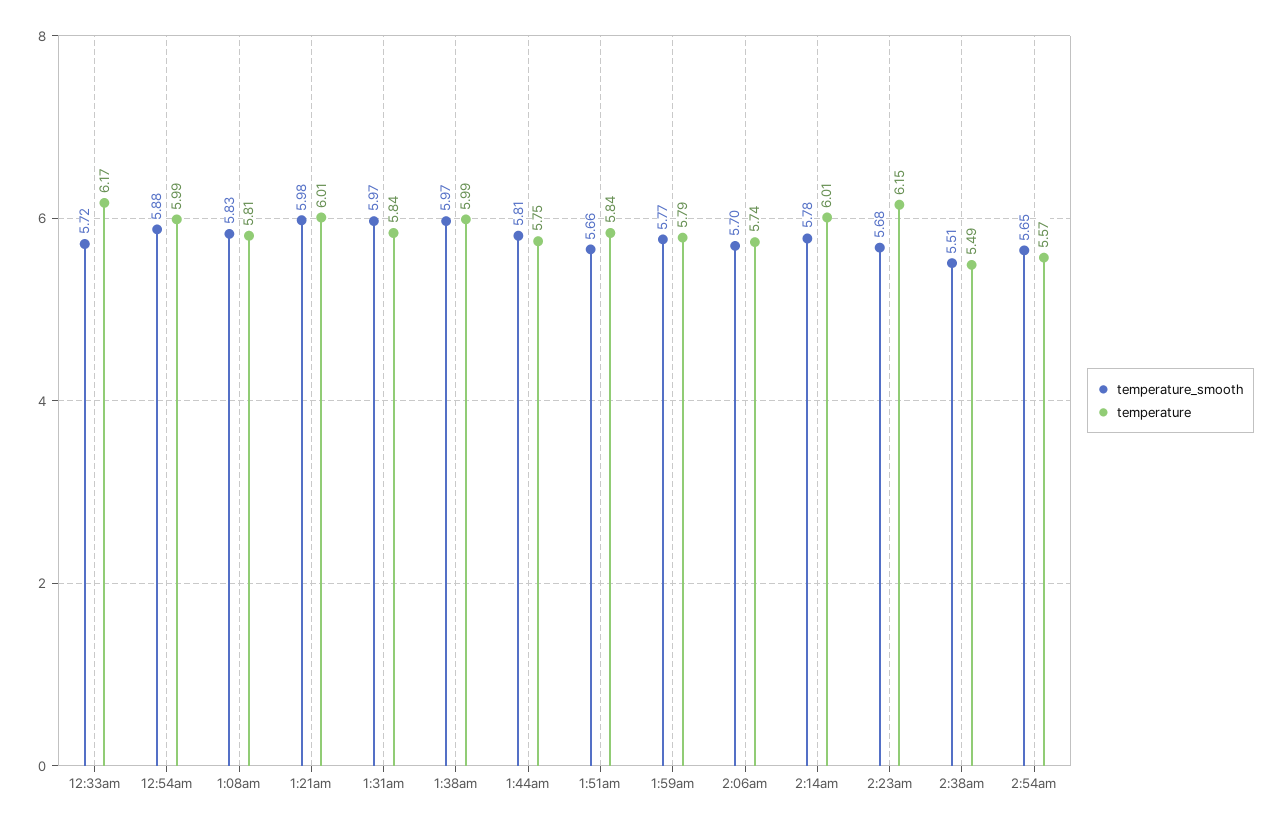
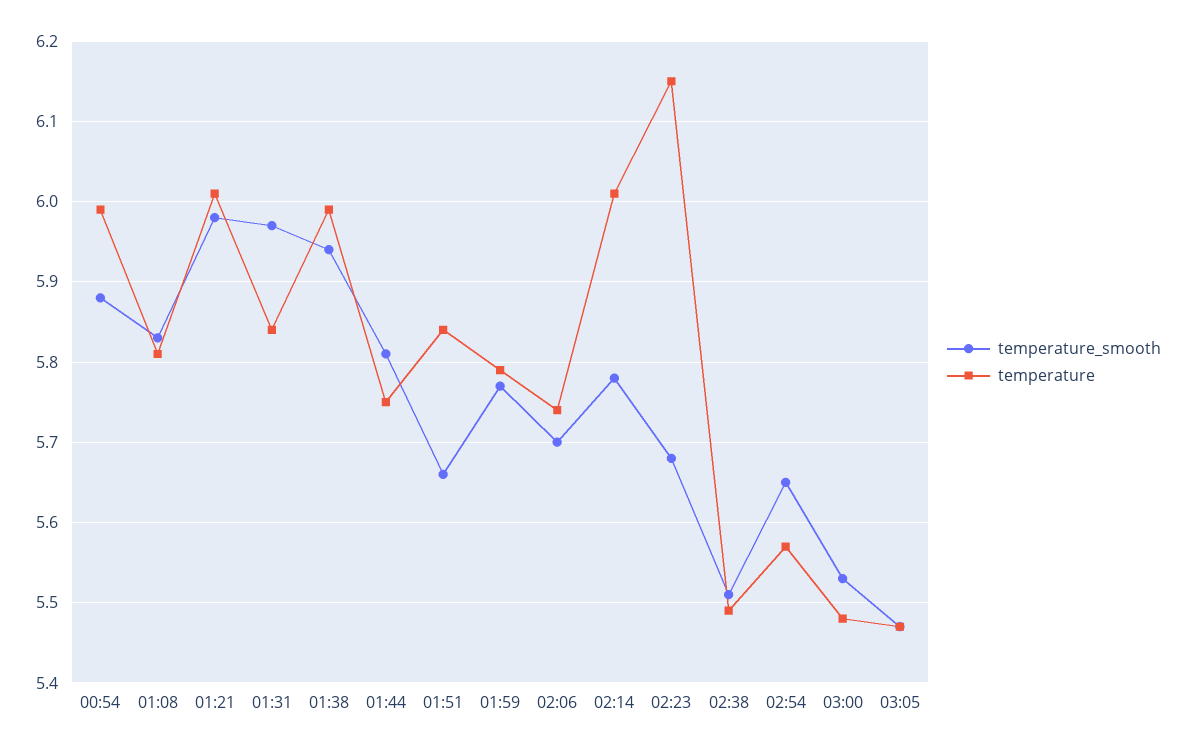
temperature_smooth, 12:33am: 5.72 -> none
temperature, 12:33am: 6.17 -> none
temperature_smooth, 1:38am: 5.97 -> 5.94
temperature_smooth, 03:00: none -> 5.53
temperature, 03:00: none -> 5.48
temperature_smooth, 03:05: none -> 5.47
temperature, 03:05: none -> 5.47

